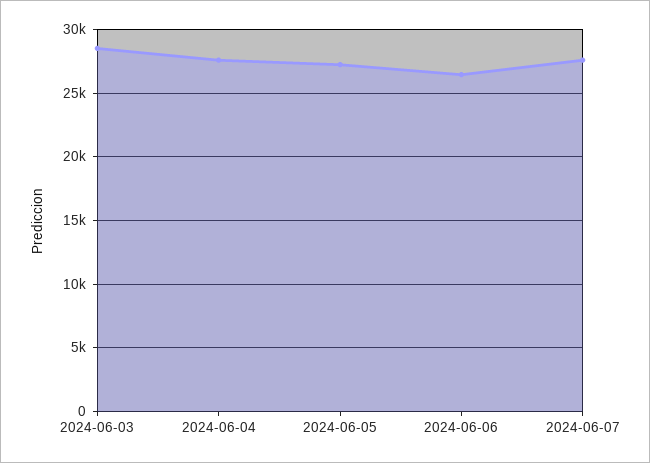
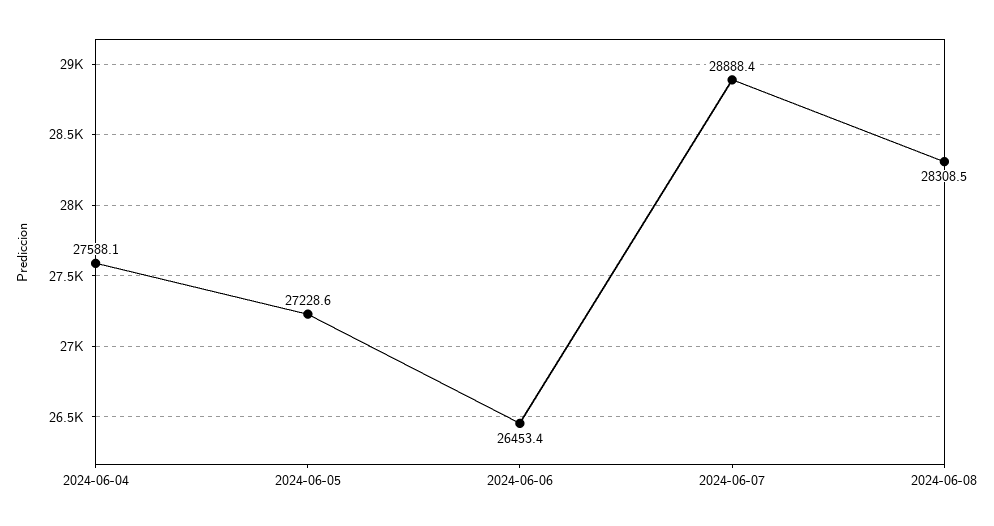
2024-06-03: 28500 -> none
2024-06-07: 27500 -> 28888.4
2024-06-08: none -> 28308.5

